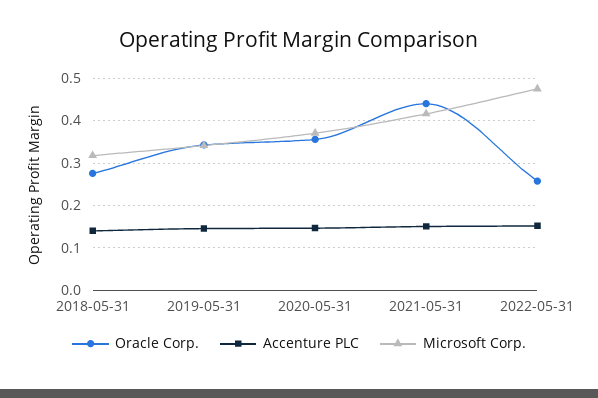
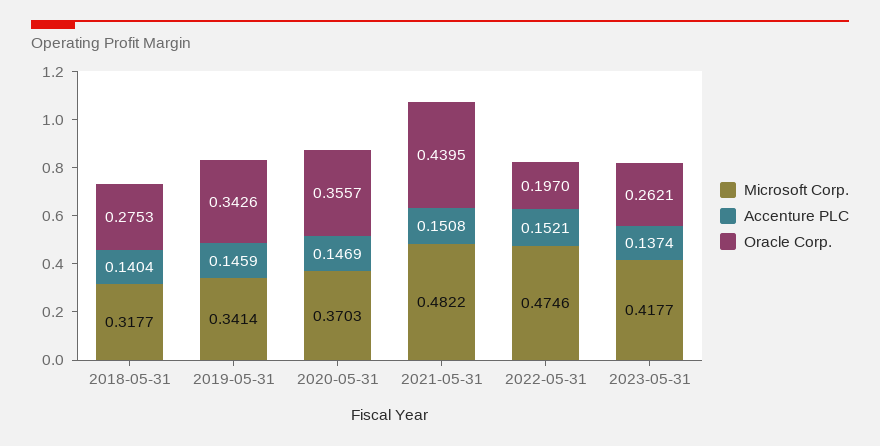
Microsoft Corp., 2021-05-31: 0.42 -> 0.4822
Oracle Corp., 2022-05-31: 0.26 -> 0.197
Microsoft Corp., 2023-05-31: none -> 0.4177
Accenture PLC, 2023-05-31: none -> 0.1374
Oracle Corp., 2023-05-31: none -> 0.2621

